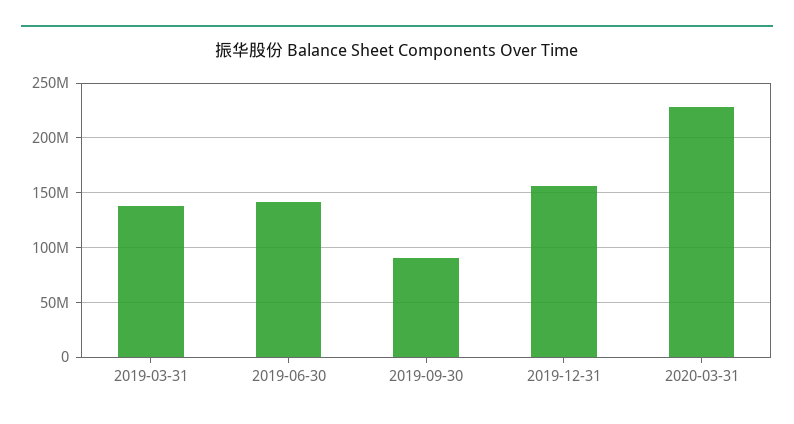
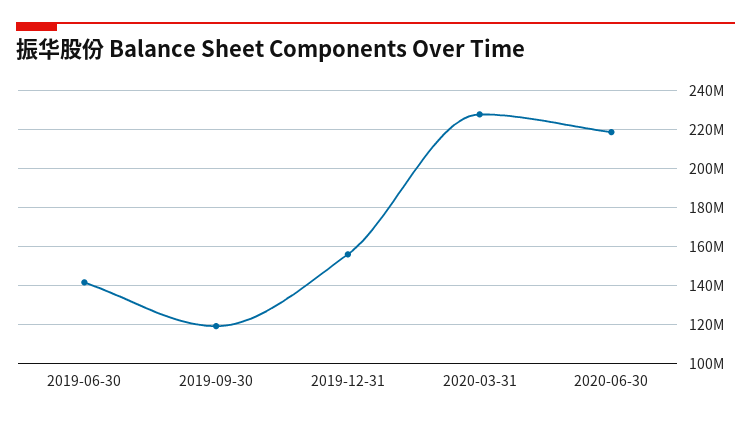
2019-03-31: 140000000 -> none
2019-09-30: 90000000 -> 120000000
2020-06-30: none -> 220000000

